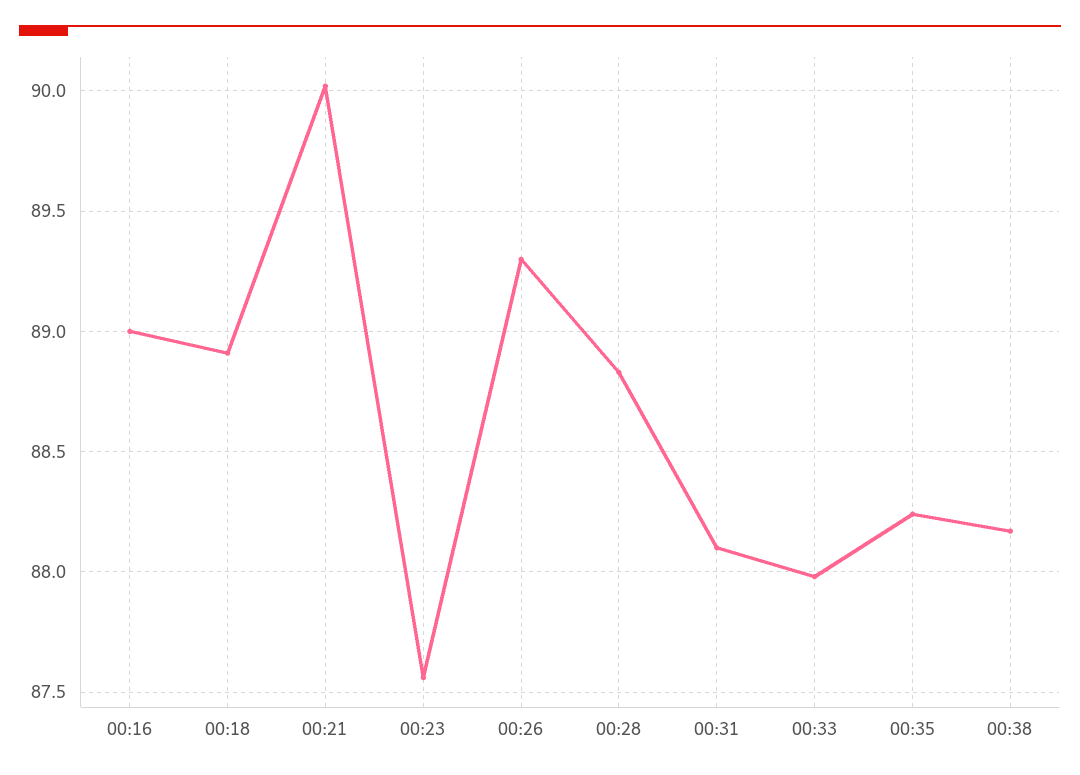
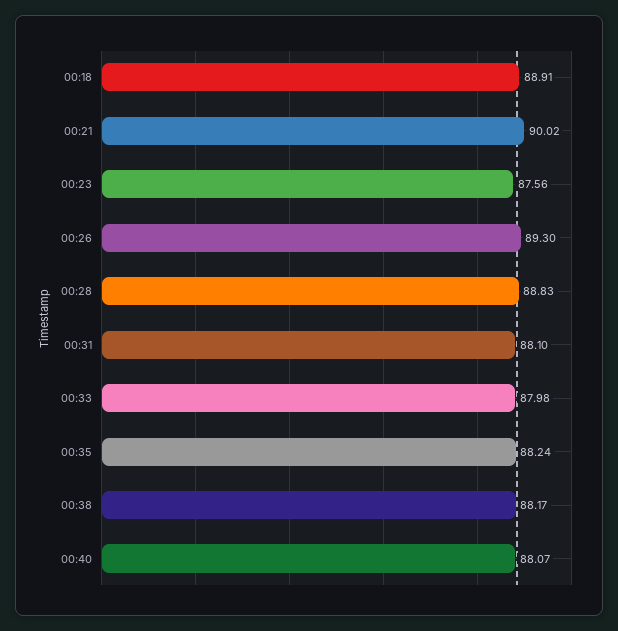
00:16: 89 -> none
00:40: none -> 88.07

